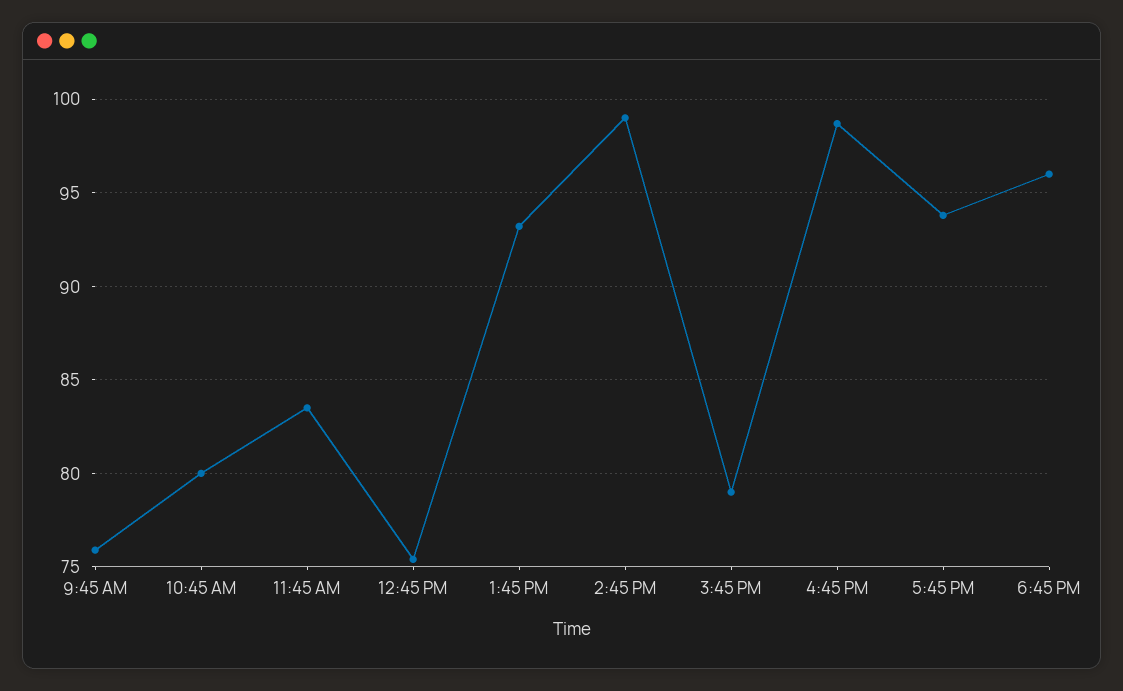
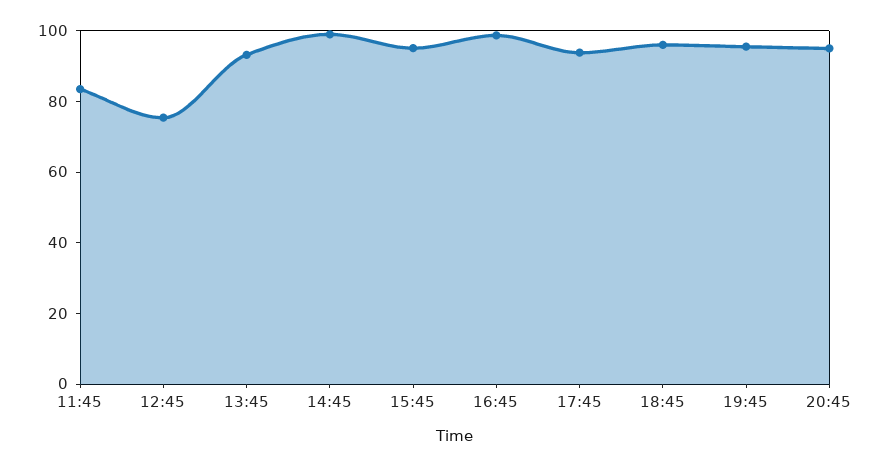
9:45 AM: 76 -> none
10:45 AM: 80 -> none
3:45 PM: 79 -> 95
19:45: none -> 95
20:45: none -> 95

